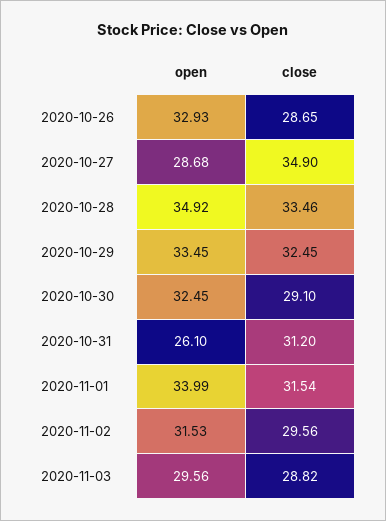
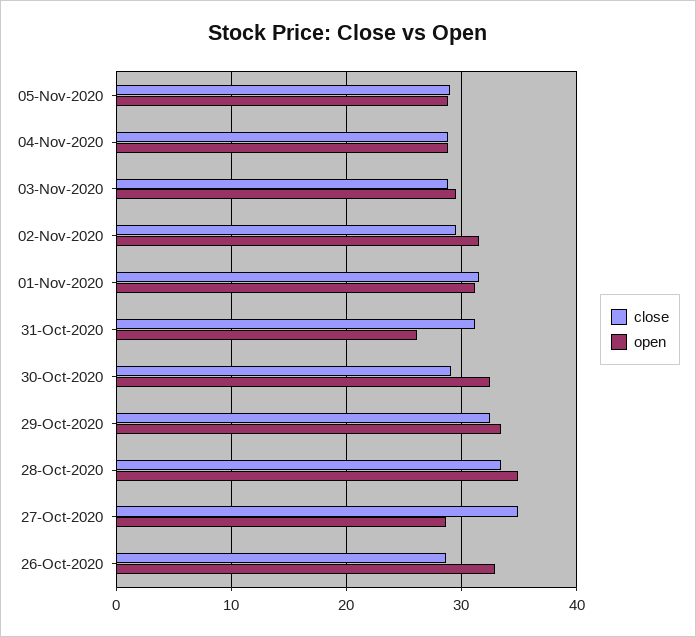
open, 2020-11-01: 33.99 -> 31
close, 05-Nov-2020: none -> 29
open, 05-Nov-2020: none -> 29
close, 04-Nov-2020: none -> 29
open, 04-Nov-2020: none -> 29

